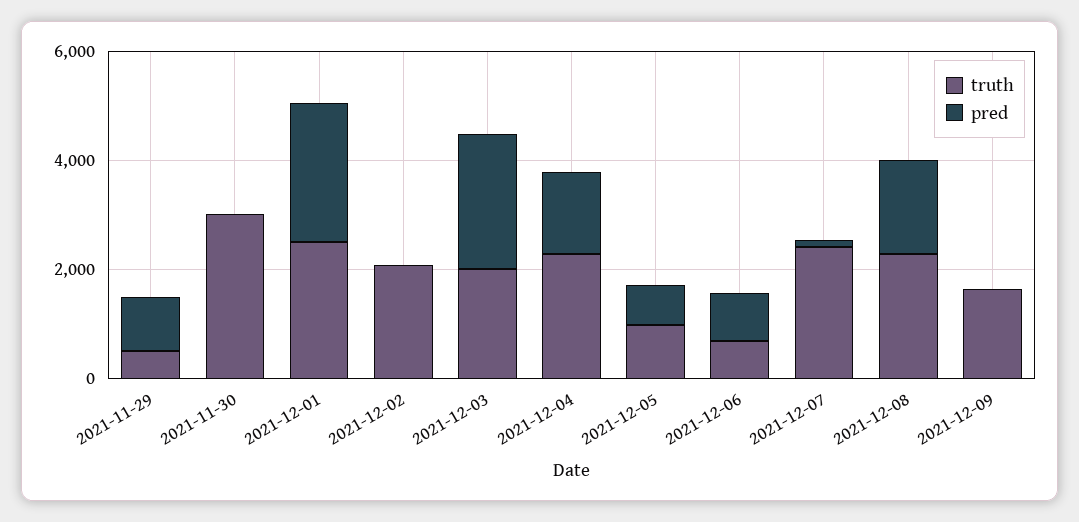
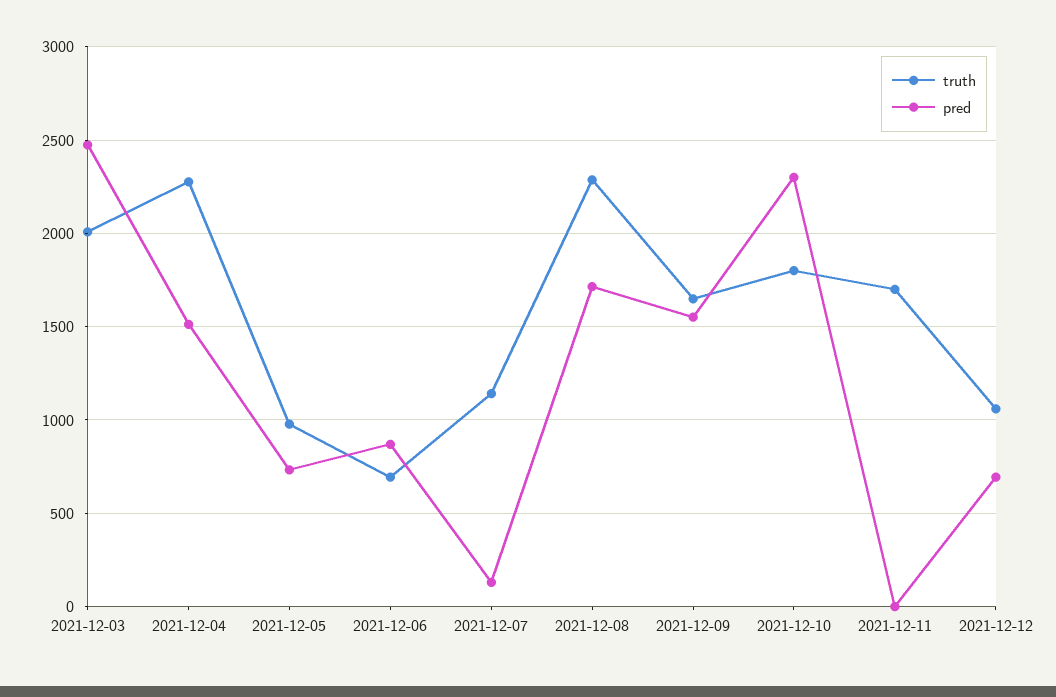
truth, 2021-11-29: 500 -> none
pred, 2021-11-29: 1000 -> none
truth, 2021-11-30: 3000 -> none
pred, 2021-11-30: 0 -> none
truth, 2021-12-01: 2500 -> none
pred, 2021-12-01: 2500 -> none
truth, 2021-12-02: 2000 -> none
pred, 2021-12-02: 0 -> none
truth, 2021-12-07: 2500 -> 1150
pred, 2021-12-09: 0 -> 1550
truth, 2021-12-10: none -> 1800
pred, 2021-12-10: none -> 2300
truth, 2021-12-11: none -> 1700
pred, 2021-12-11: none -> 0
truth, 2021-12-12: none -> 1050
pred, 2021-12-12: none -> 700

